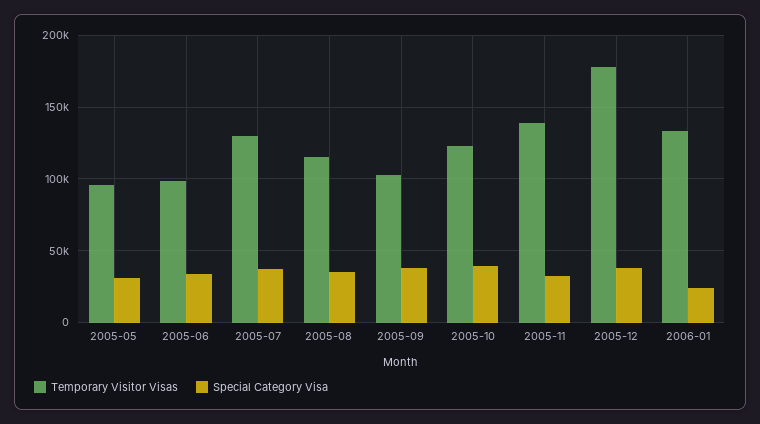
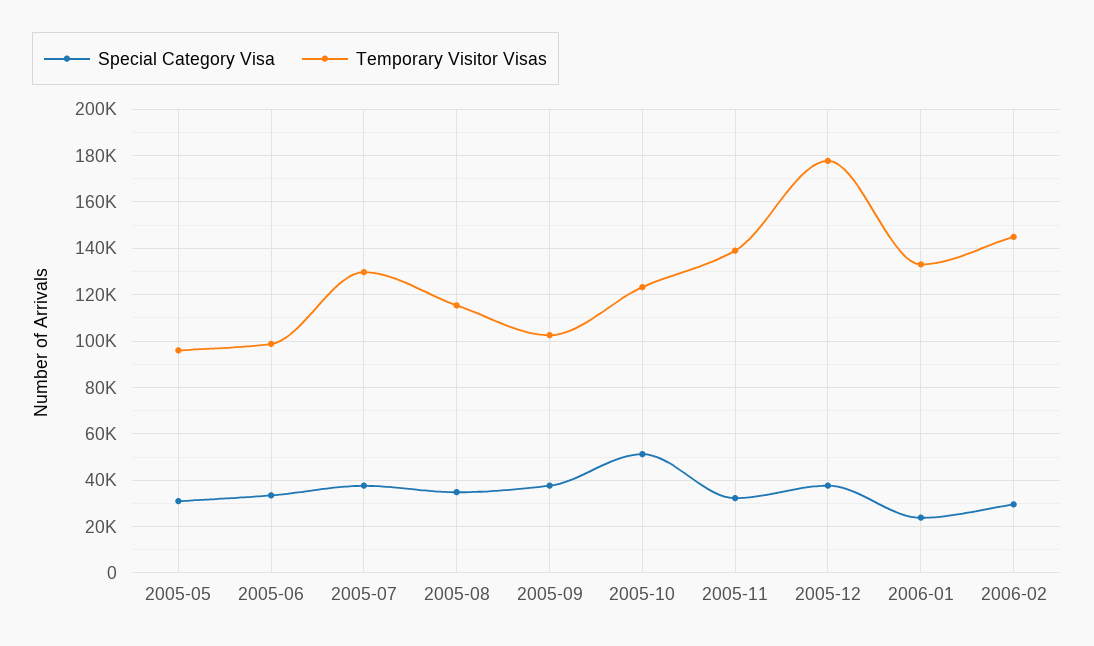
Special Category Visa, 2005-10: 40000 -> 50000
Special Category Visa, 2006-02: none -> 30000
Temporary Visitor Visas, 2006-02: none -> 145000

